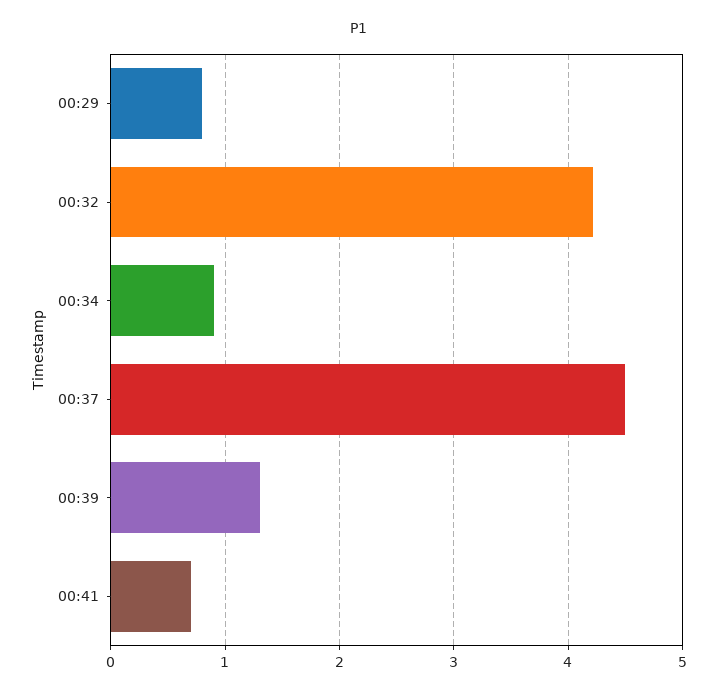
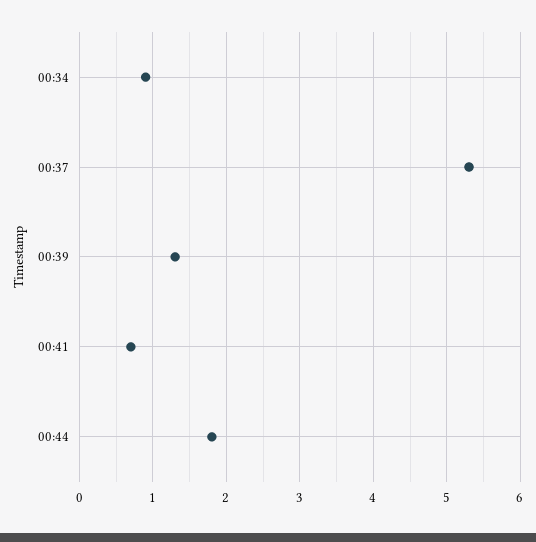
00:29: 0.8 -> none
00:32: 4.2 -> none
00:37: 4.5 -> 5.3
00:44: none -> 1.8

